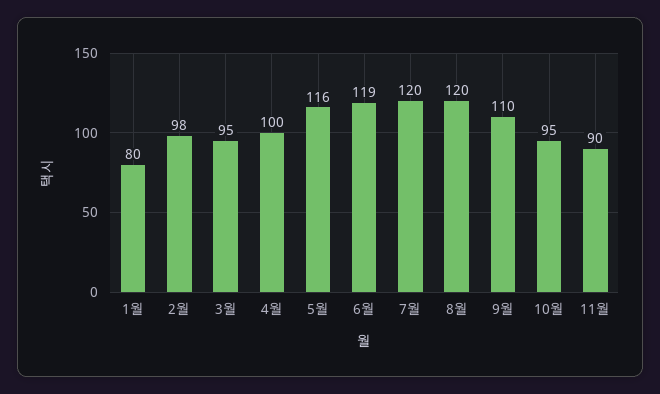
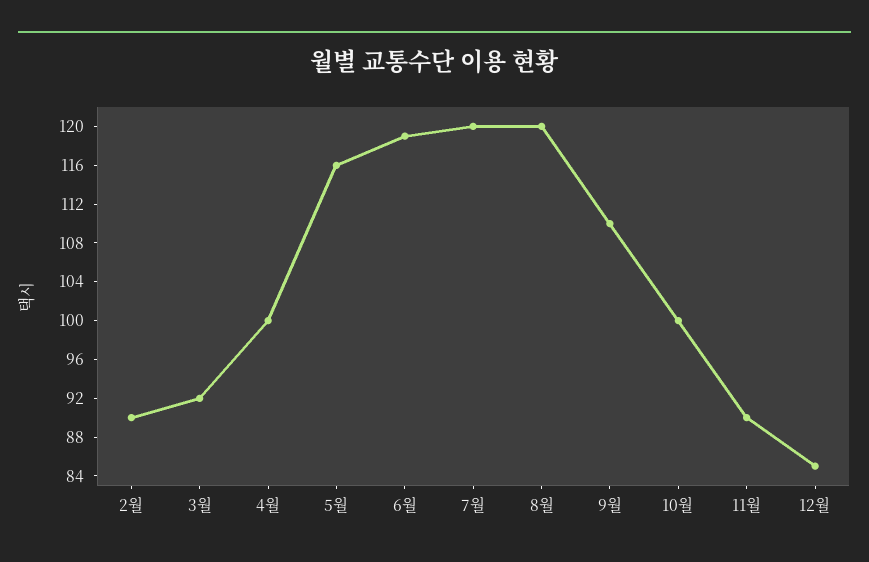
1월: 80 -> none
2월: 98 -> 90
3월: 95 -> 92
10월: 95 -> 100
12월: none -> 85

